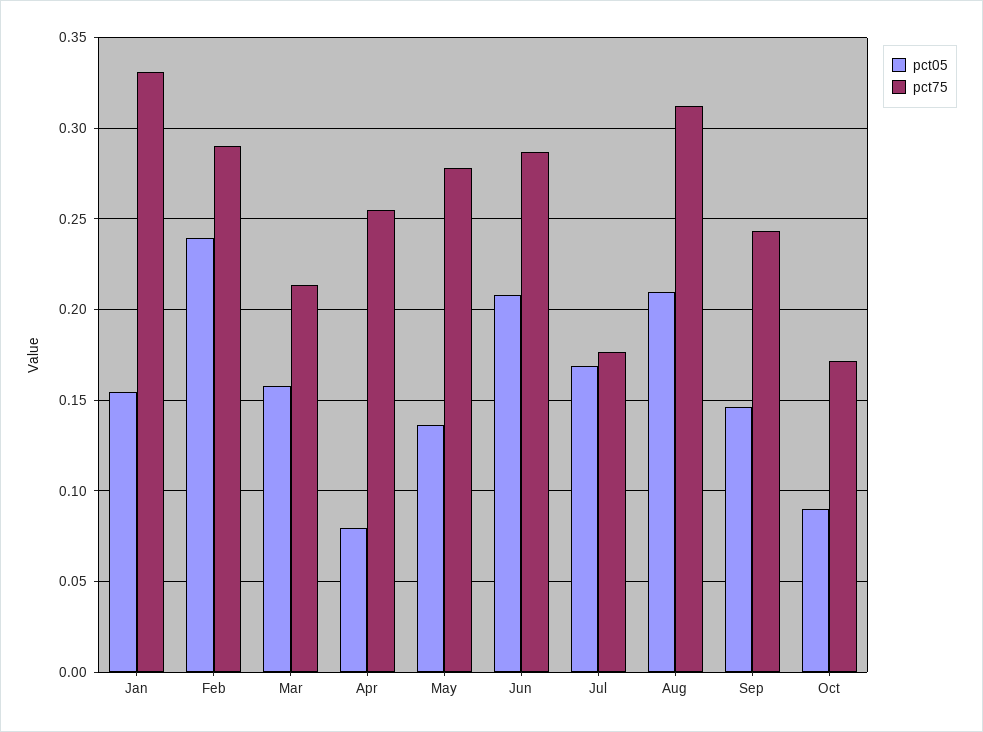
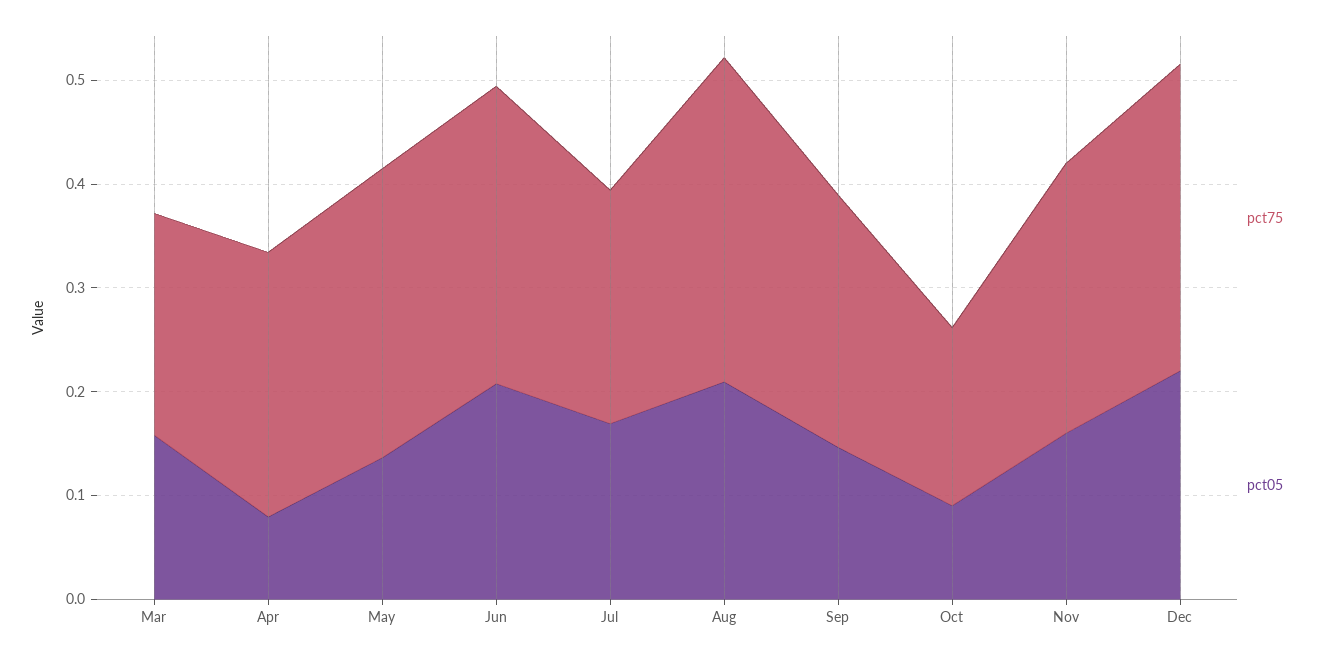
pct05, Jan: 0.155 -> none
pct75, Jan: 0.33 -> none
pct05, Feb: 0.24 -> none
pct75, Feb: 0.29 -> none
pct75, Jul: 0.175 -> 0.22
pct75, Nov: none -> 0.26
pct05, Nov: none -> 0.16
pct75, Dec: none -> 0.3
pct05, Dec: none -> 0.22

